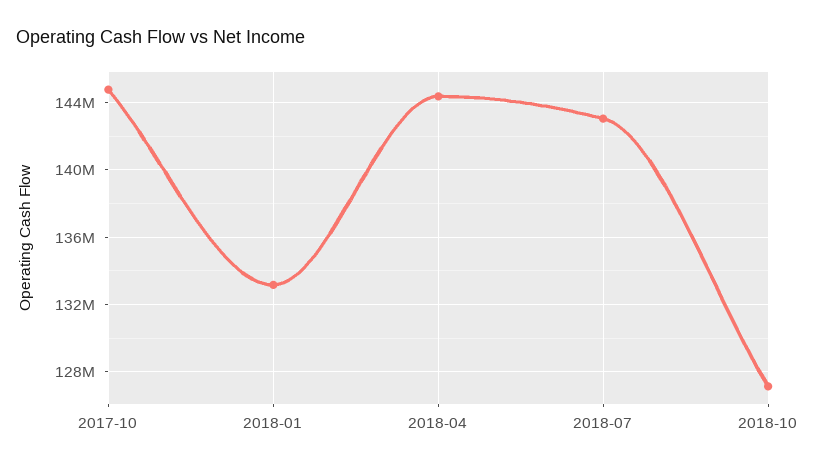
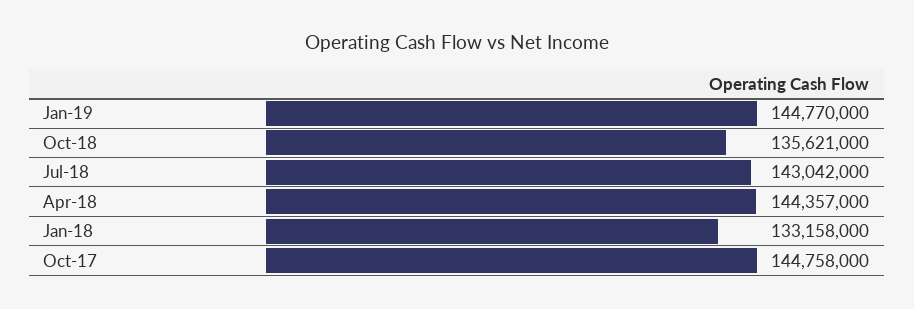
2018-10: 127000000 -> 135621000
Jan-19: none -> 144770000

